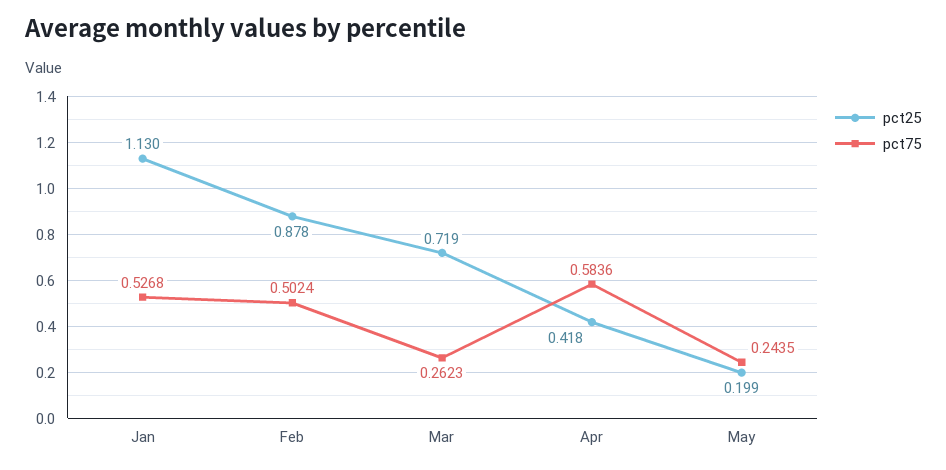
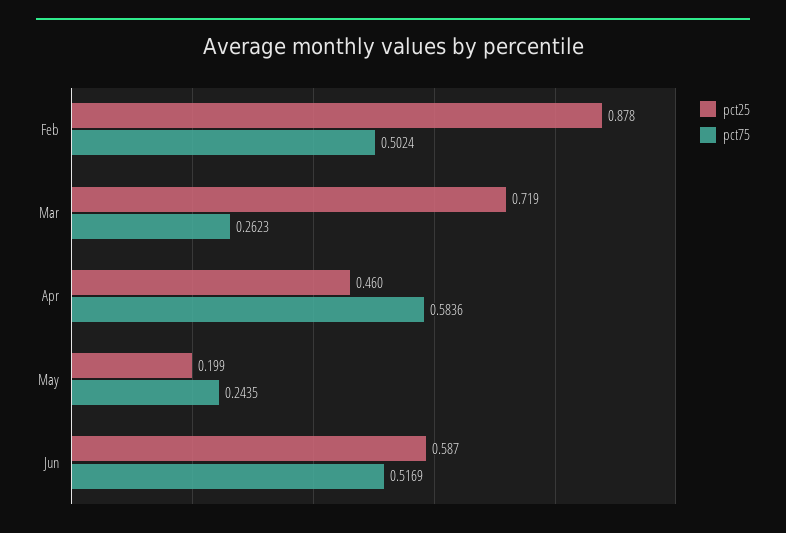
pct25, Jan: 1.13 -> none
pct75, Jan: 0.5268 -> none
pct25, Apr: 0.418 -> 0.46
pct25, Jun: none -> 0.587
pct75, Jun: none -> 0.5169

